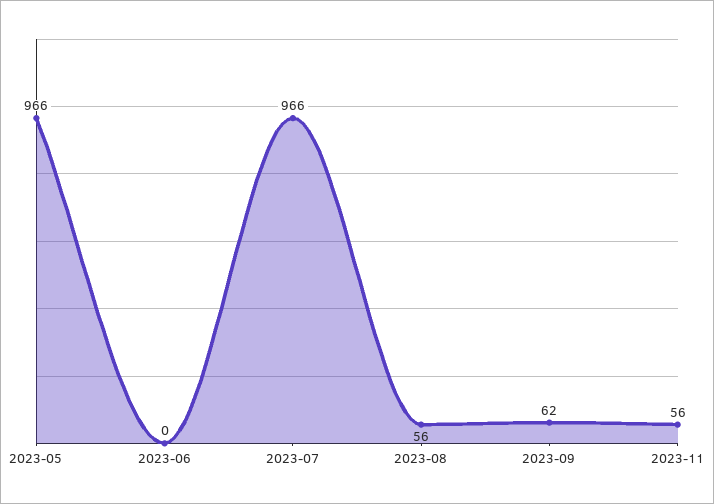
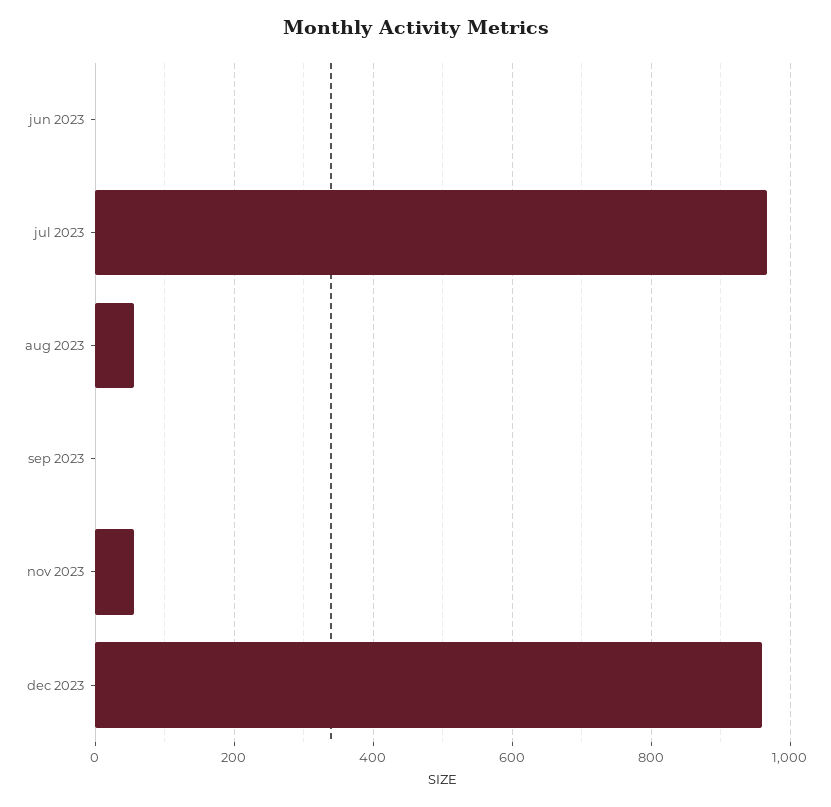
2023-05: 966 -> none
2023-09: 62 -> 0
dec 2023: none -> 960

